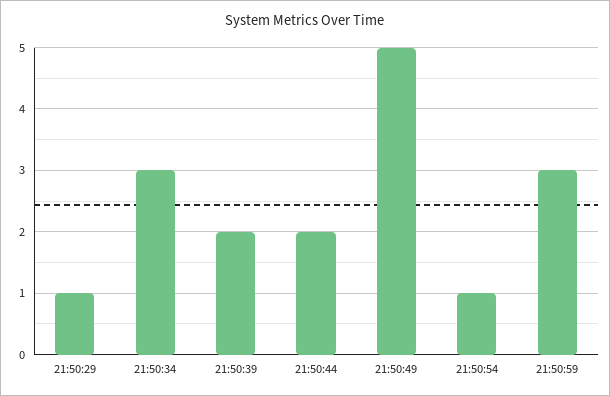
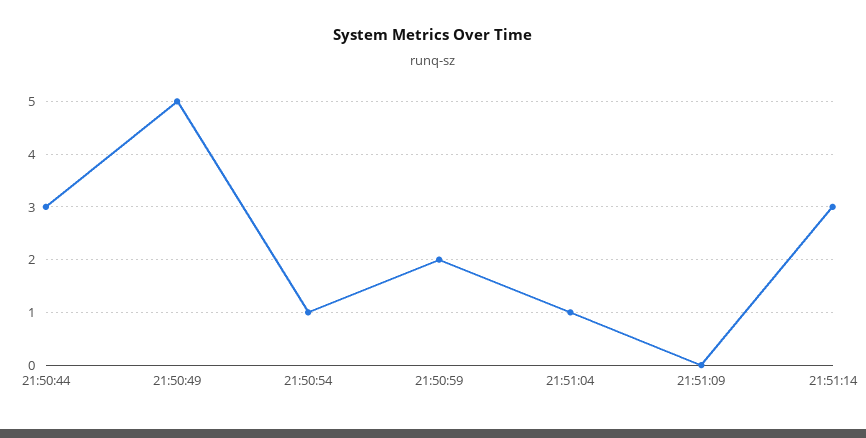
21:50:29: 1 -> none
21:50:34: 3 -> none
21:50:39: 2 -> none
21:50:44: 2 -> 3
21:50:59: 3 -> 2
21:51:04: none -> 1
21:51:09: none -> 0
21:51:14: none -> 3

